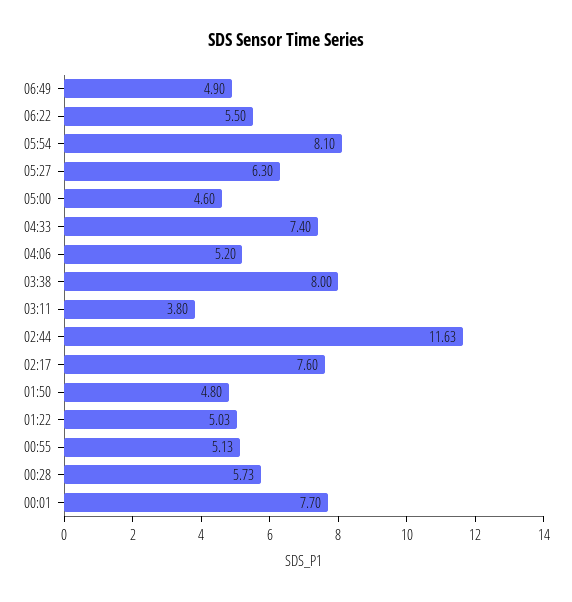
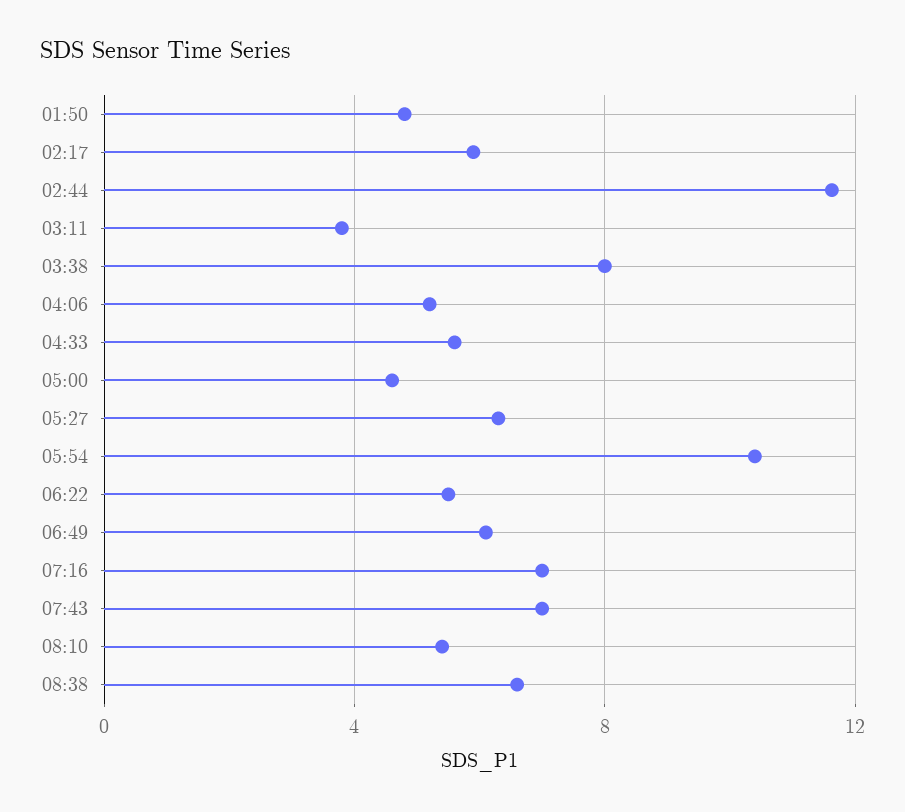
06:49: 4.9 -> 6
05:54: 8.1 -> 10.5
04:33: 7.4 -> 5.5
02:17: 7.6 -> 6
01:22: 5.03 -> none
00:55: 5.13 -> none
00:28: 5.73 -> none
00:01: 7.7 -> none
07:16: none -> 7
07:43: none -> 7
08:10: none -> 5.5
08:38: none -> 6.5

